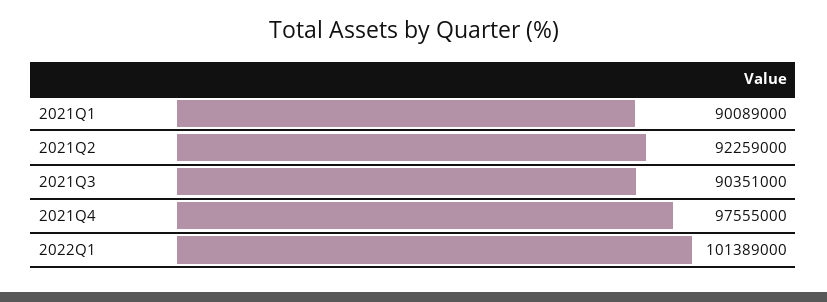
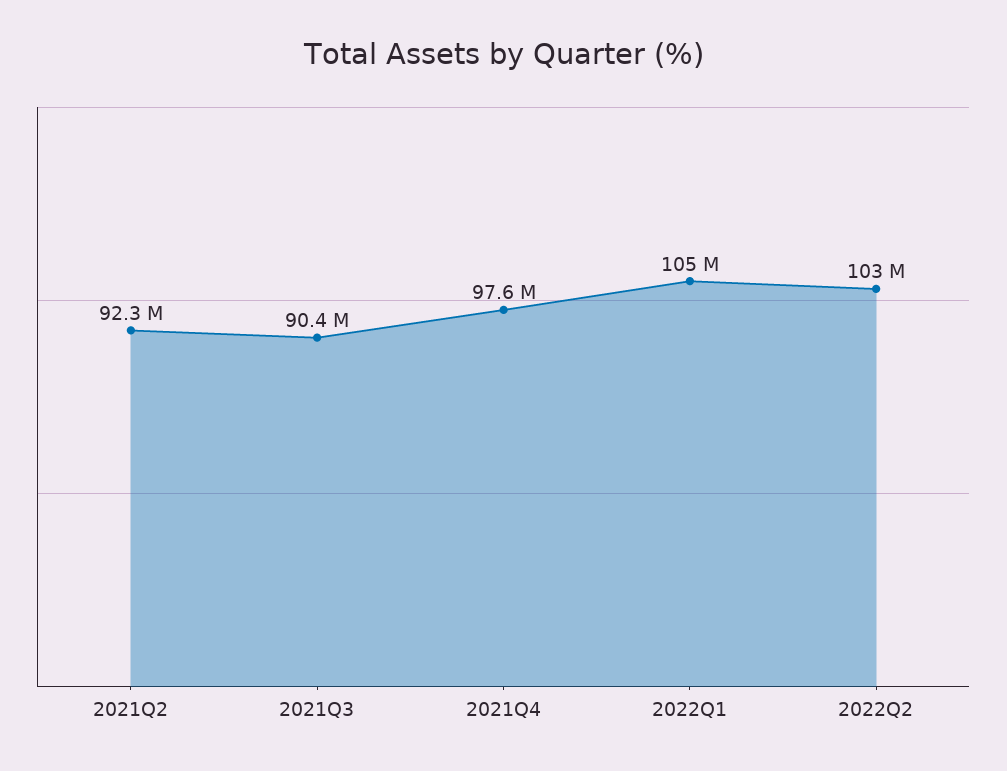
2021Q1: 90089000 -> none
2022Q1: 101389000 -> 105000000
2022Q2: none -> 103000000

